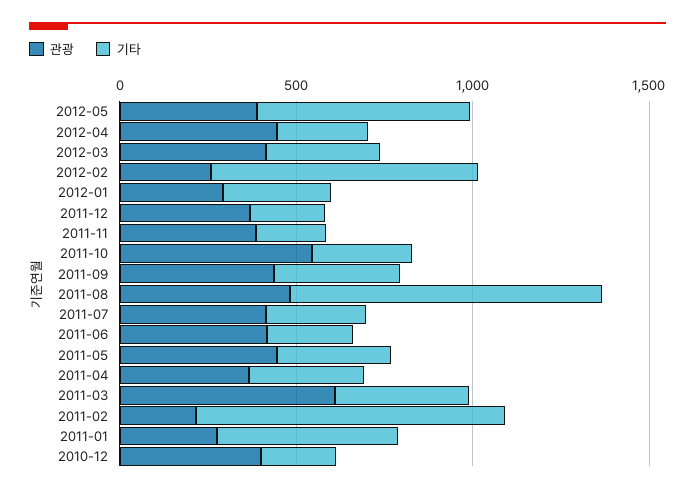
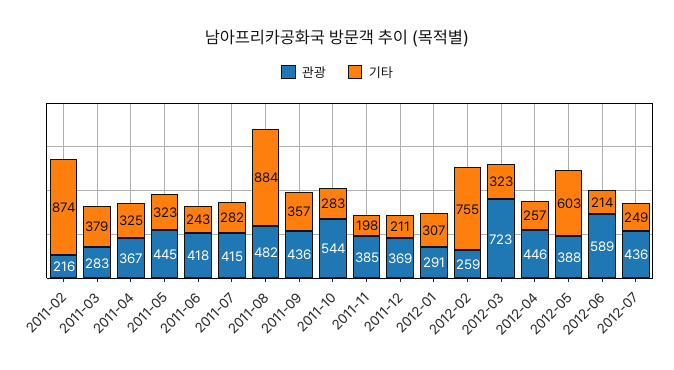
관광, 2012-03: 400 -> 723
관광, 2011-03: 600 -> 283
관광, 2011-01: 300 -> none
기타, 2011-01: 500 -> none
관광, 2010-12: 400 -> none
기타, 2010-12: 200 -> none
관광, 2012-06: none -> 589
기타, 2012-06: none -> 214
관광, 2012-07: none -> 436
기타, 2012-07: none -> 249

